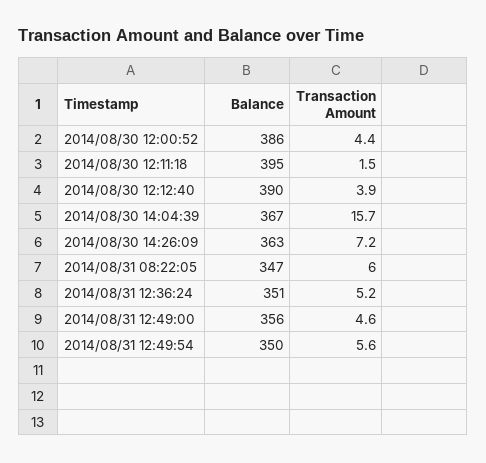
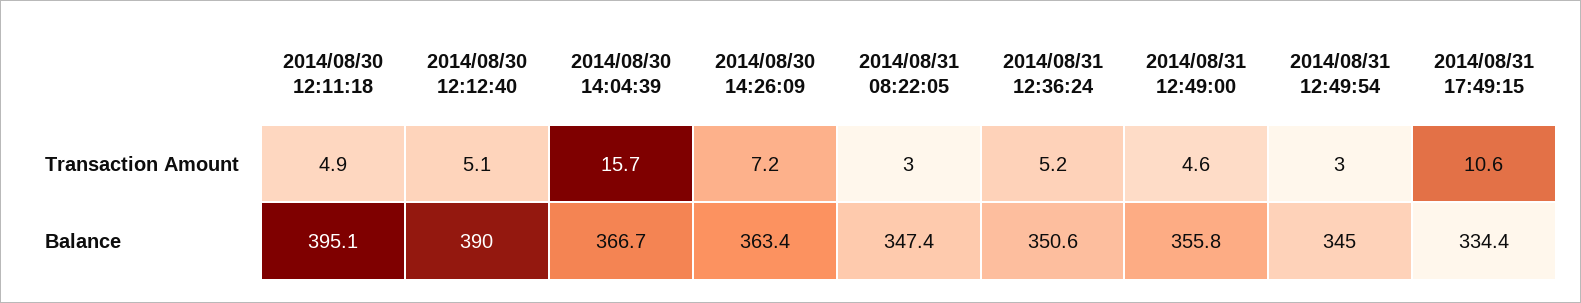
Balance, 2014/08/30 12:00:52: 386 -> none
Transaction Amount, 2014/08/30 12:00:52: 4.4 -> none
Transaction Amount, 2014/08/30 12:11:18: 1.5 -> 4.9
Transaction Amount, 2014/08/30 12:12:40: 3.9 -> 5.1
Transaction Amount, 2014/08/31 08:22:05: 6 -> 3
Balance, 2014/08/31 12:49:54: 350 -> 345
Transaction Amount, 2014/08/31 12:49:54: 5.6 -> 3
Transaction Amount, 2014/08/31 17:49:15: none -> 10.6
Balance, 2014/08/31 17:49:15: none -> 334.4

